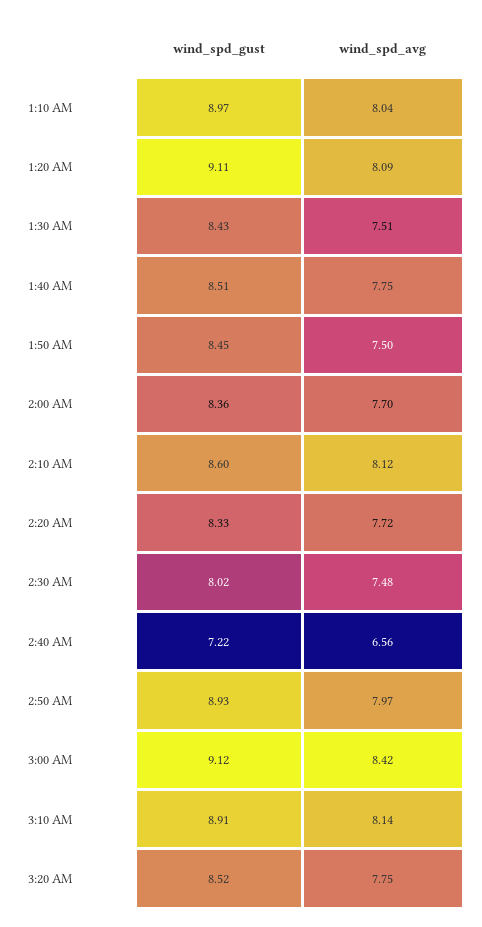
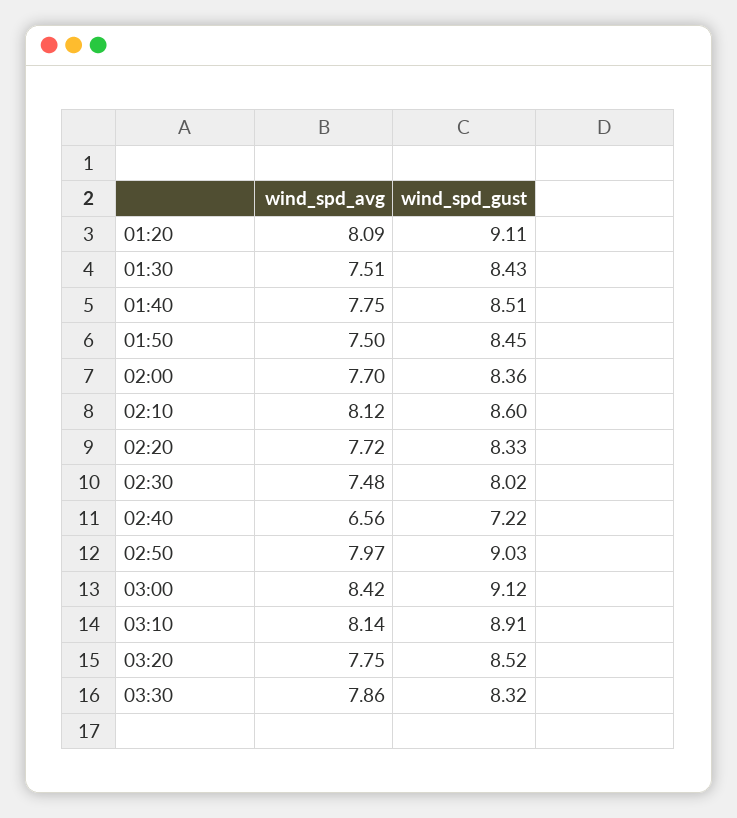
wind_spd_gust, 1:10 AM: 8.97 -> none
wind_spd_avg, 1:10 AM: 8.04 -> none
wind_spd_gust, 2:50 AM: 8.93 -> 9.03
wind_spd_avg, 03:30: none -> 7.86
wind_spd_gust, 03:30: none -> 8.32

